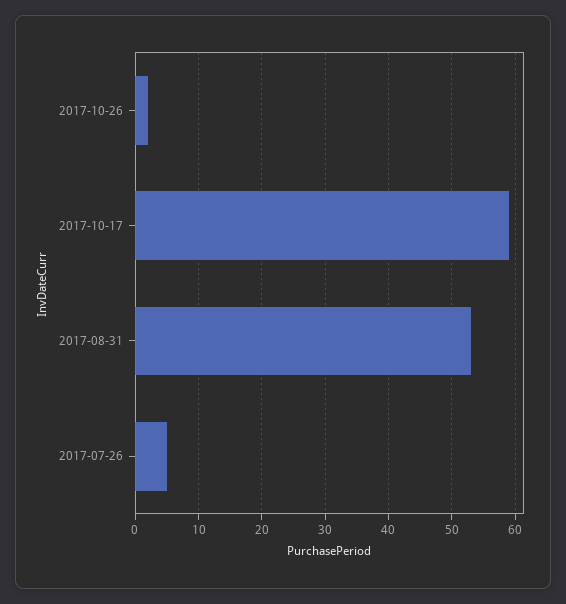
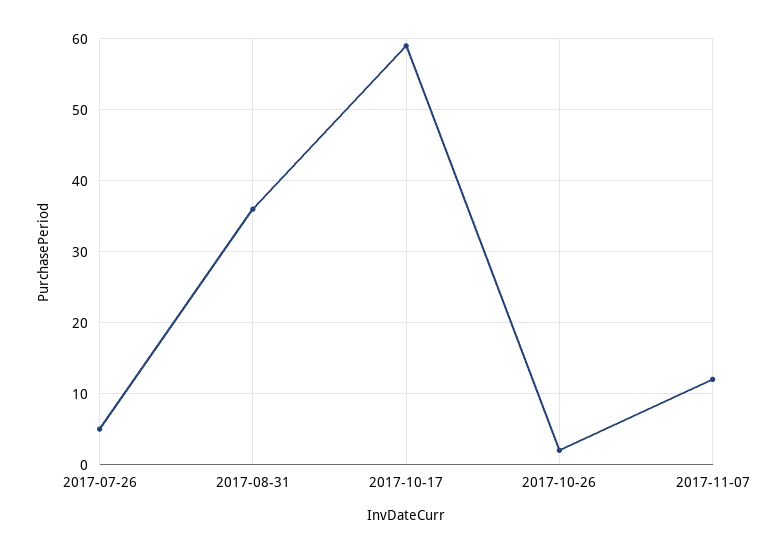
2017-08-31: 53 -> 36
2017-11-07: none -> 12

